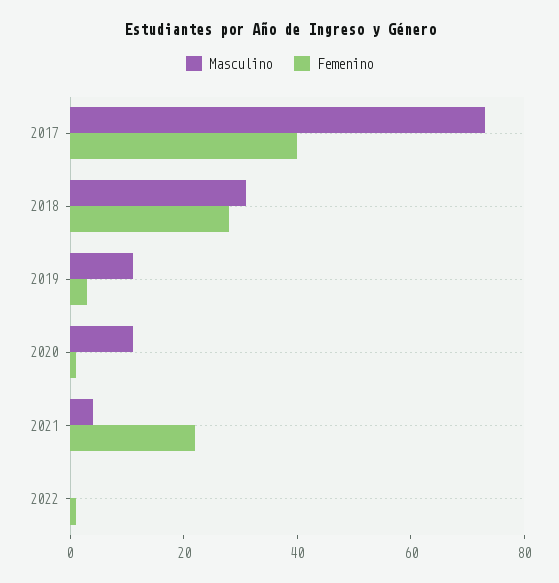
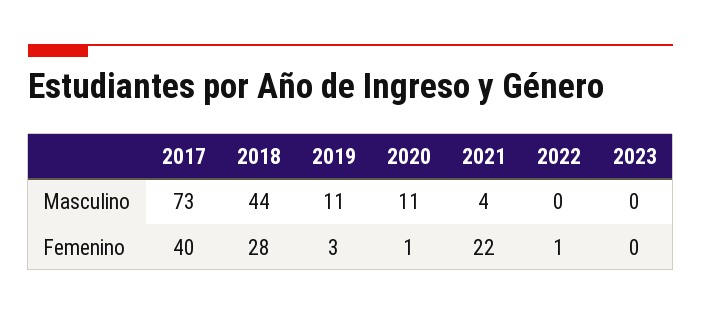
Masculino, 2018: 30 -> 44
Masculino, 2023: none -> 0
Femenino, 2023: none -> 0

